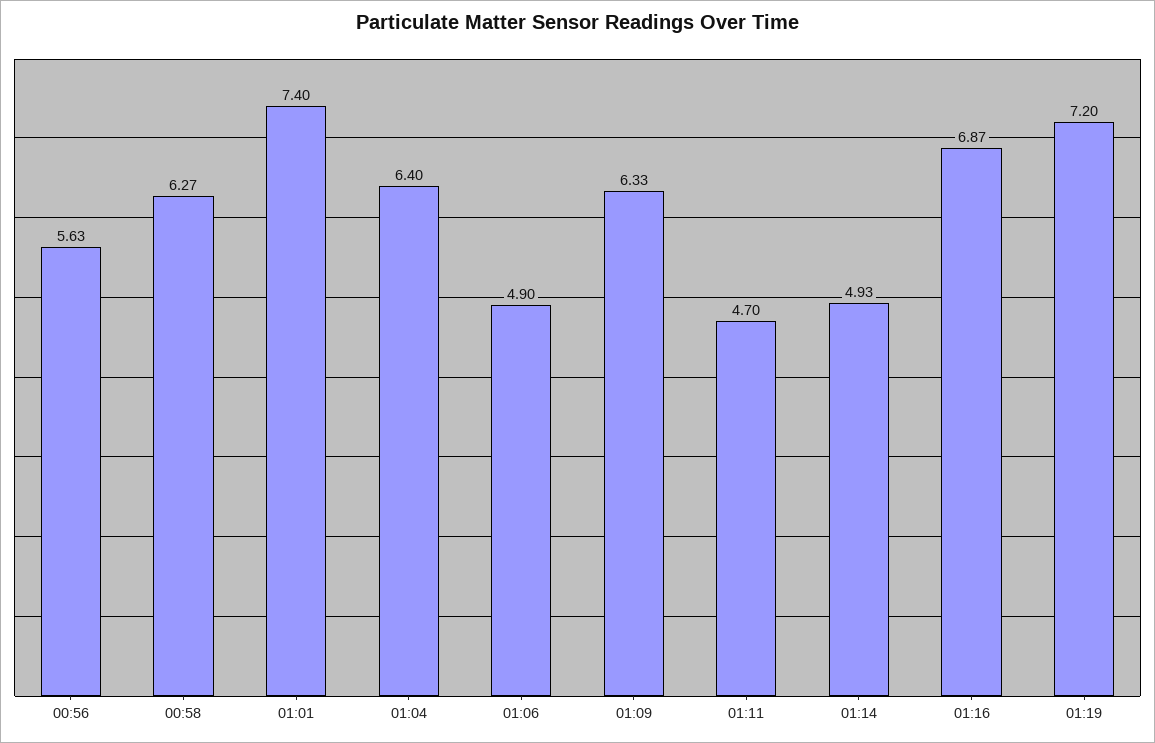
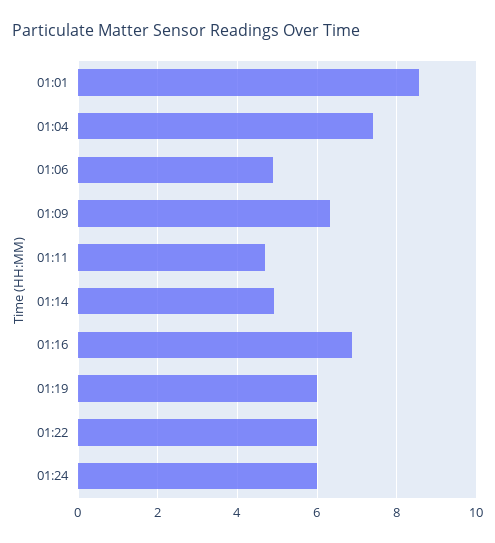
00:56: 5.63 -> none
00:58: 6.27 -> none
01:01: 7.4 -> 8.6
01:04: 6.4 -> 7.4
01:19: 7.2 -> 6
01:22: none -> 6
01:24: none -> 6

